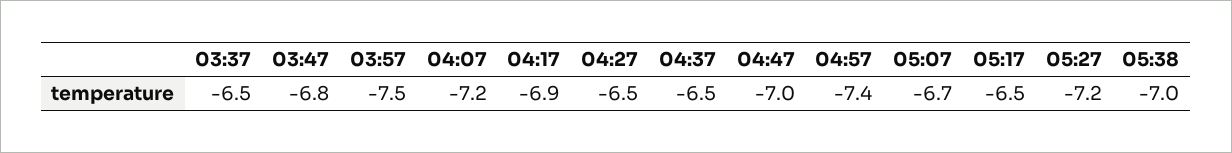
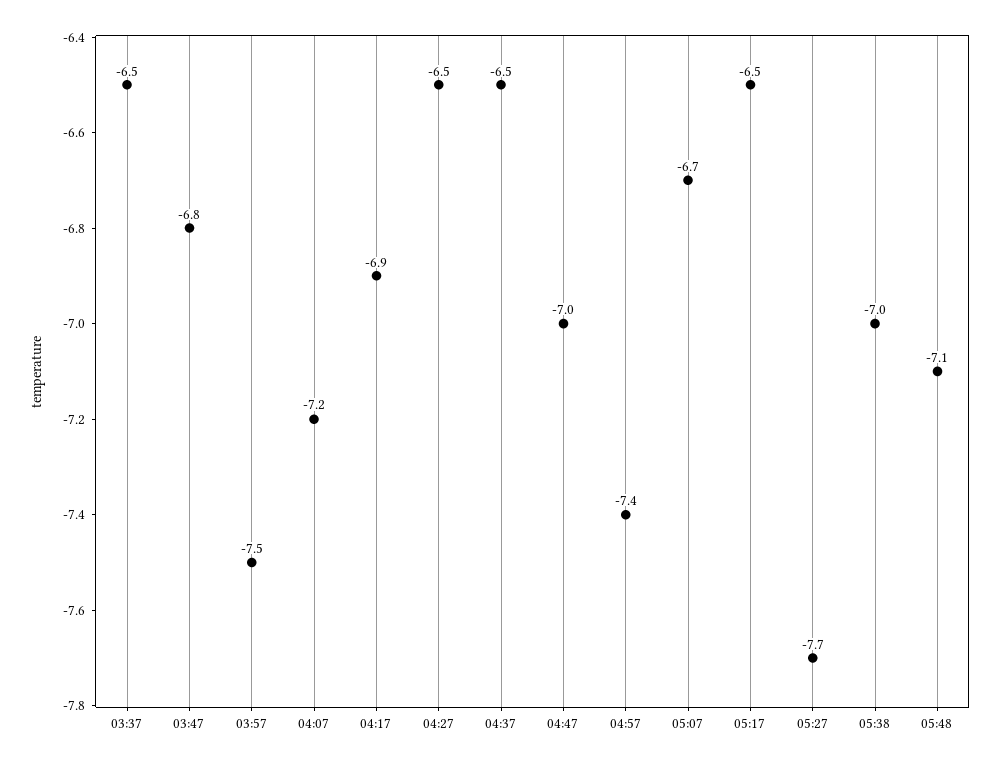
05:27: -7.2 -> -7.7
05:48: none -> -7.1

